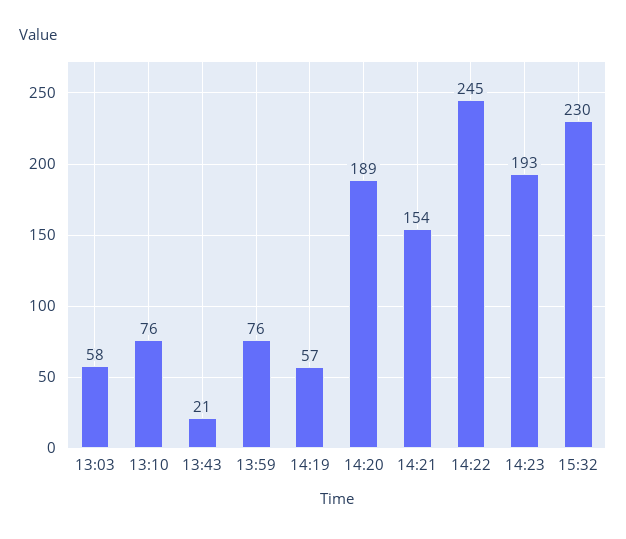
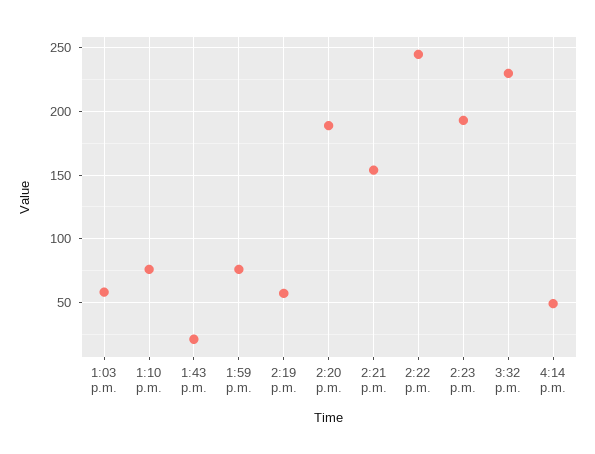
4:14 p.m.: none -> 50

